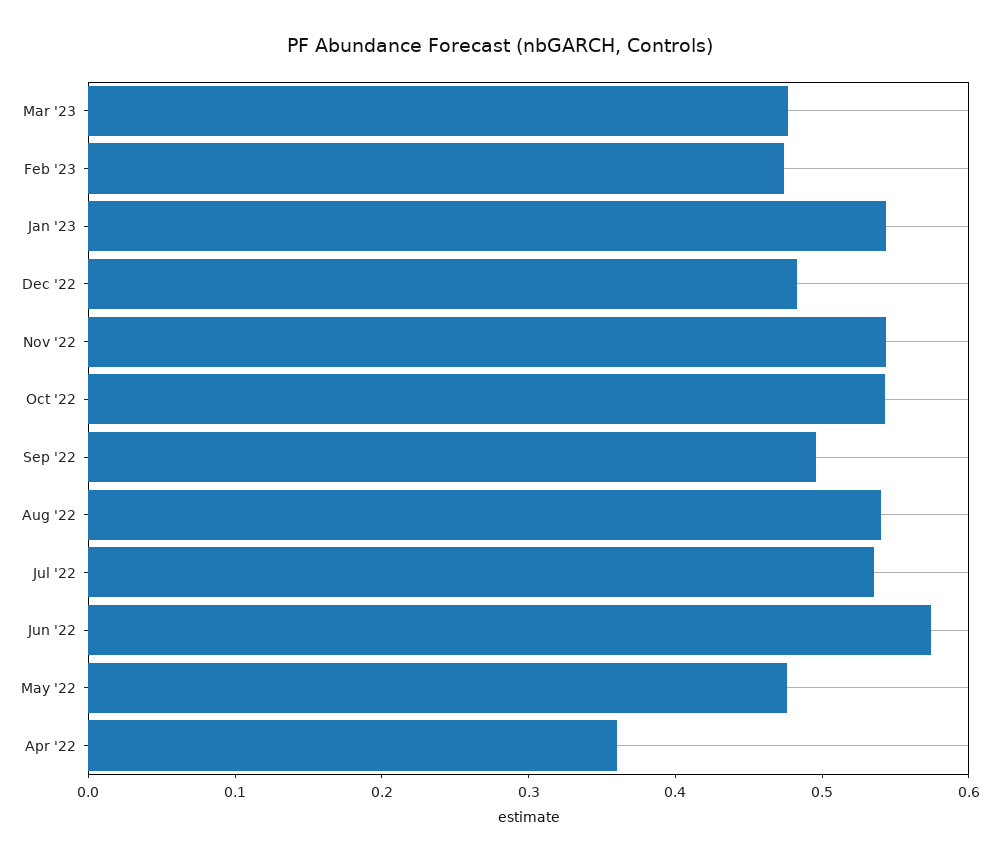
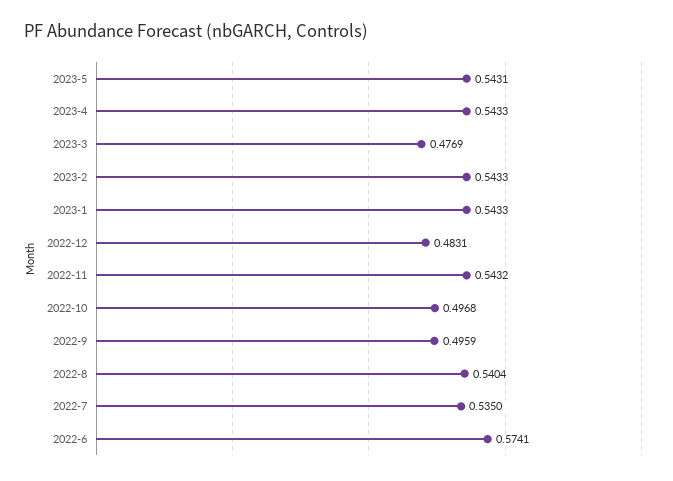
Feb '23: 0.48 -> 0.5433
Oct '22: 0.54 -> 0.4968
May '22: 0.48 -> none
Apr '22: 0.36 -> none
2023-5: none -> 0.5431
2023-4: none -> 0.5433

